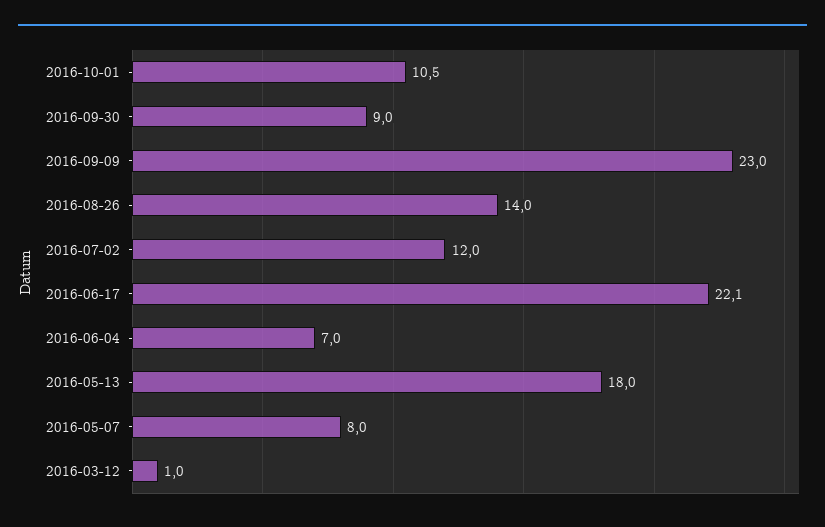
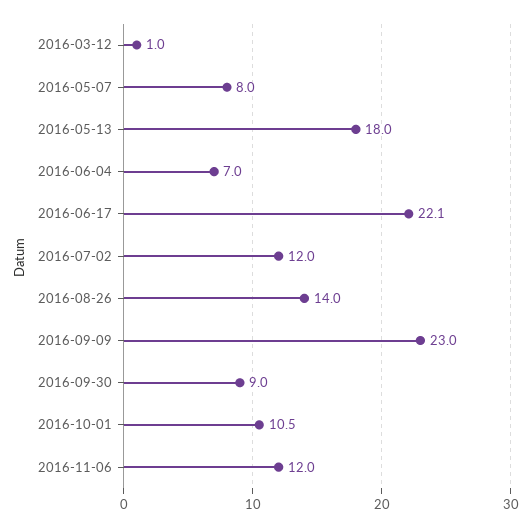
2016-11-06: none -> 12

